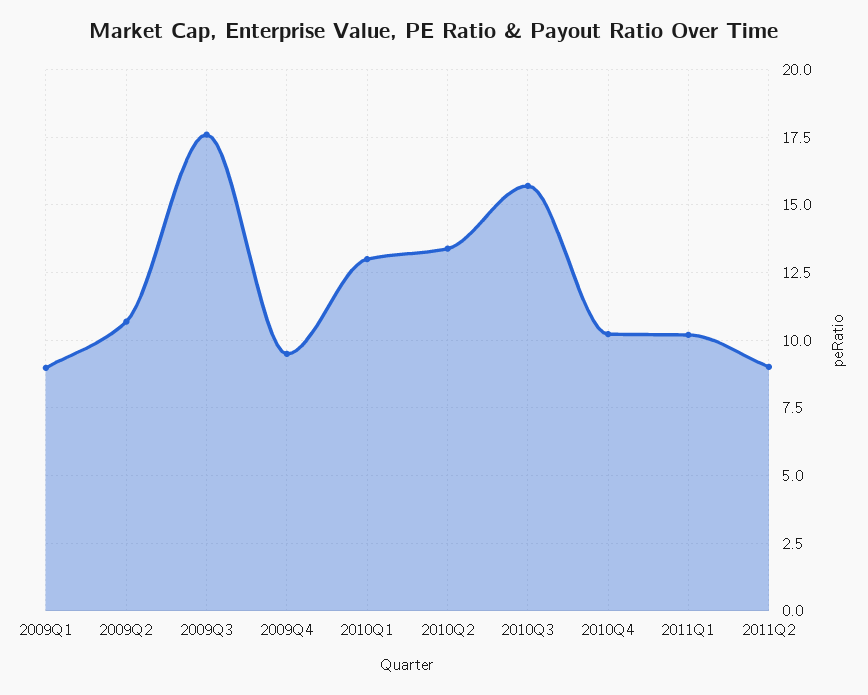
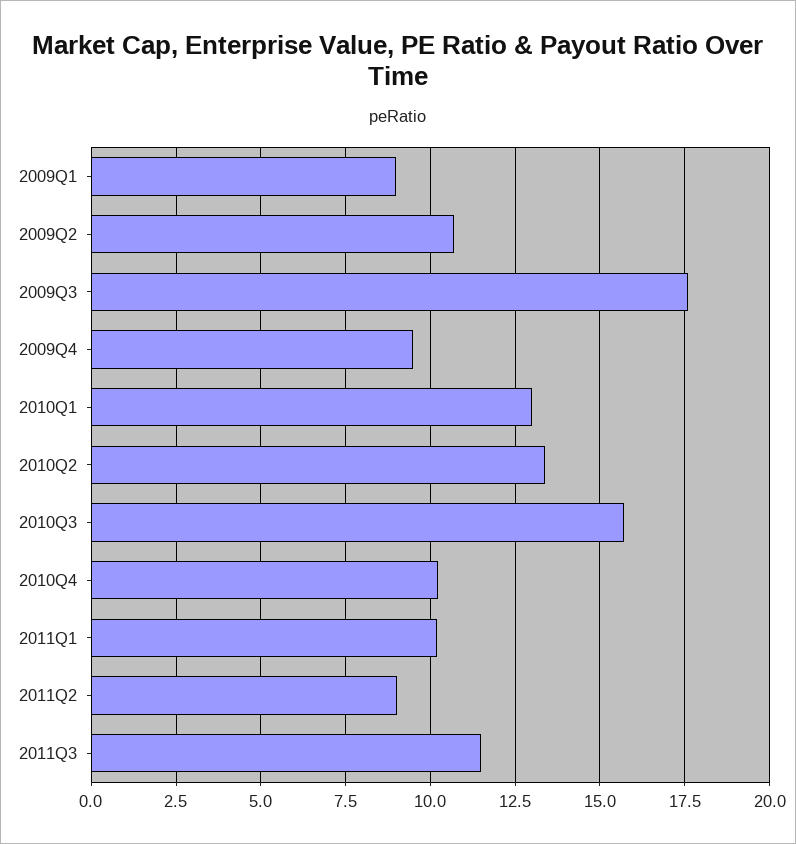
2011Q3: none -> 11.5

